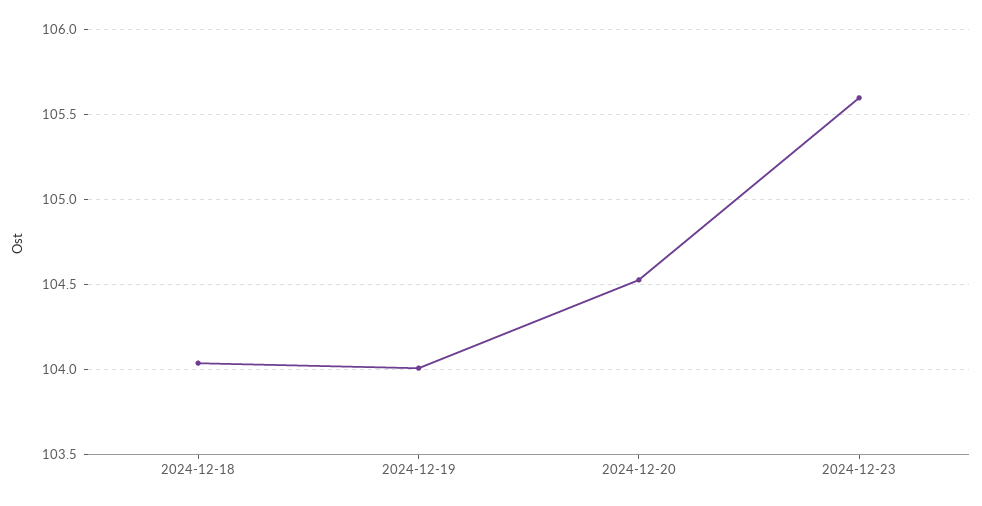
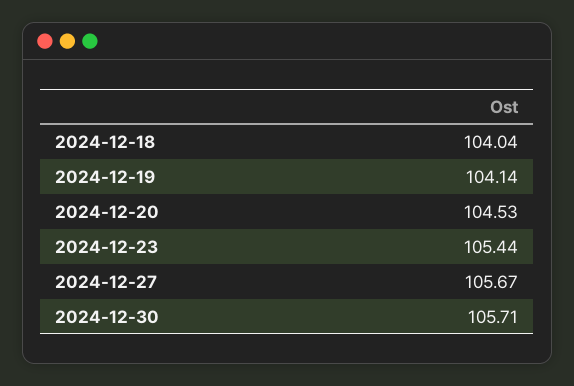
2024-12-19: 104 -> 104.14
2024-12-23: 105.6 -> 105.44
2024-12-27: none -> 105.67
2024-12-30: none -> 105.71

